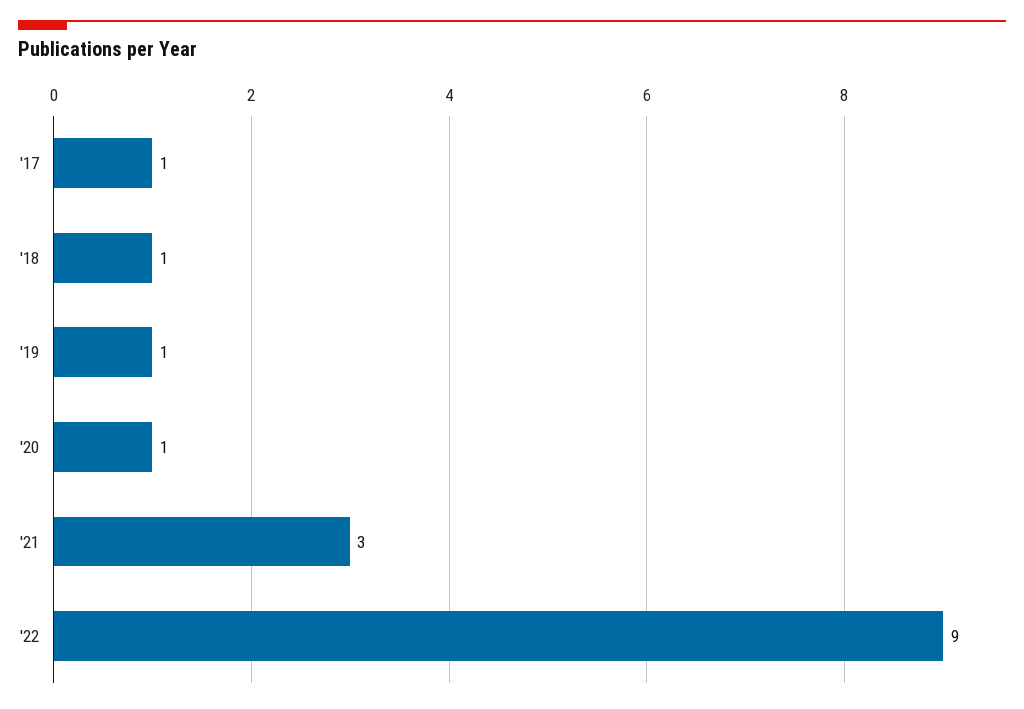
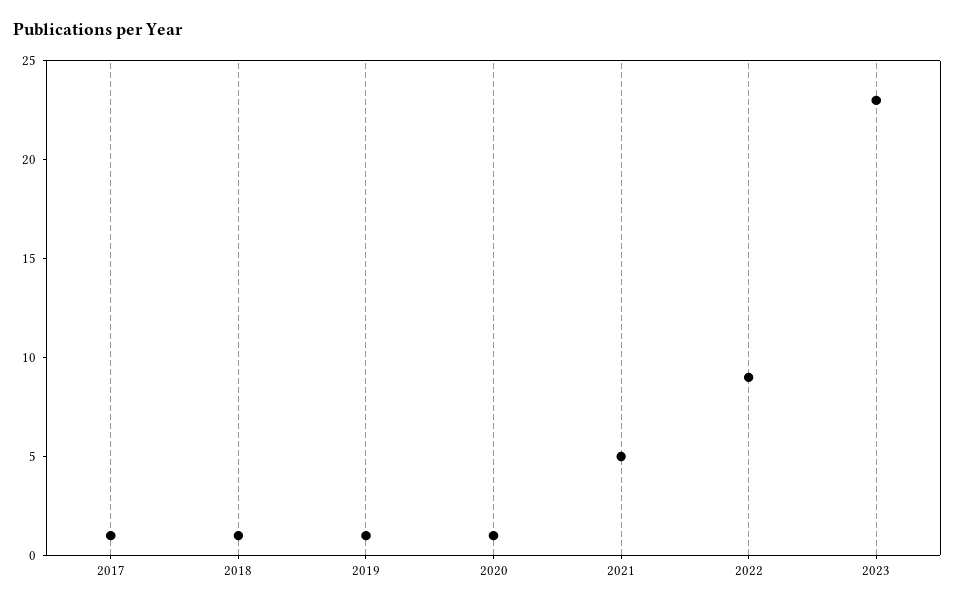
'21: 3 -> 5
2023: none -> 23

